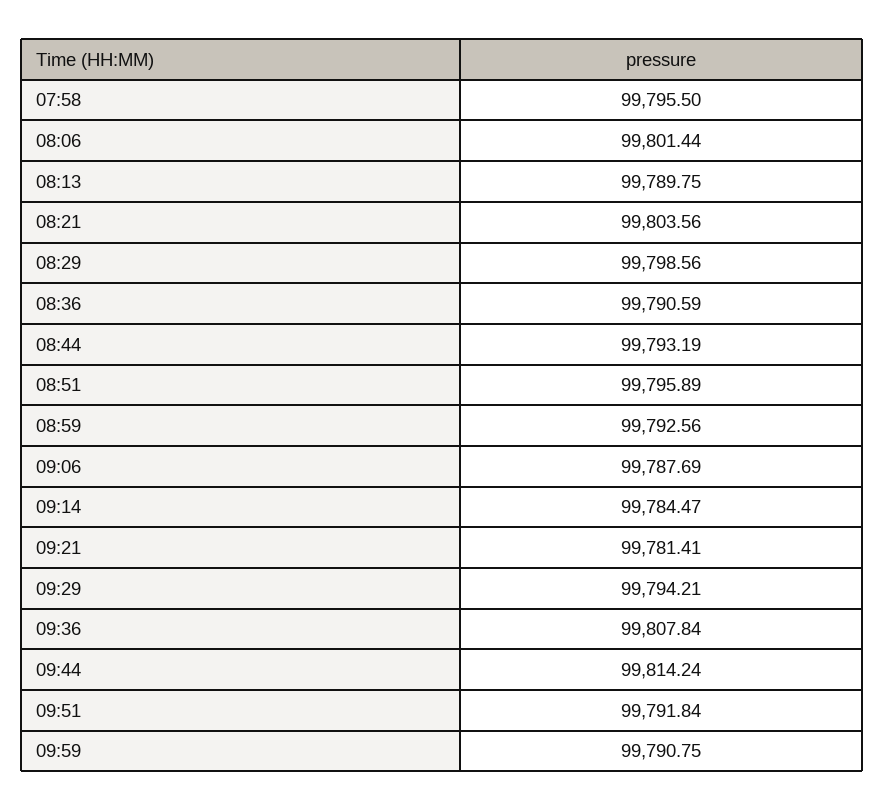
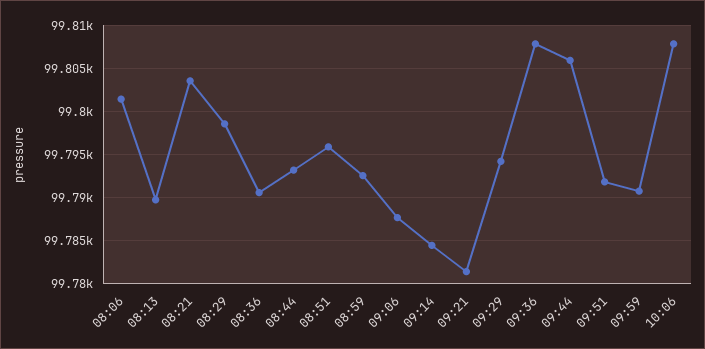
07:58: 99795.5 -> none
09:44: 99814.24 -> 99806
10:06: none -> 99808

